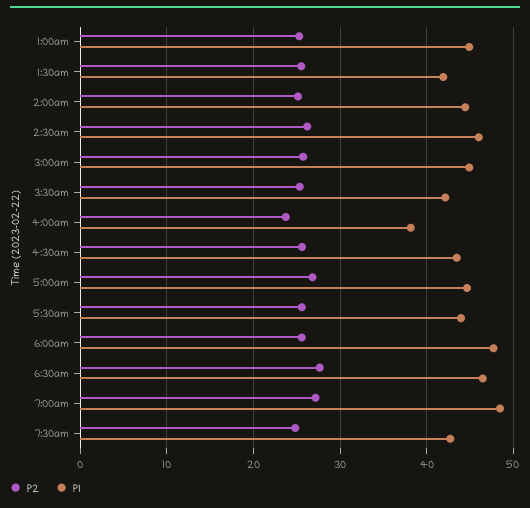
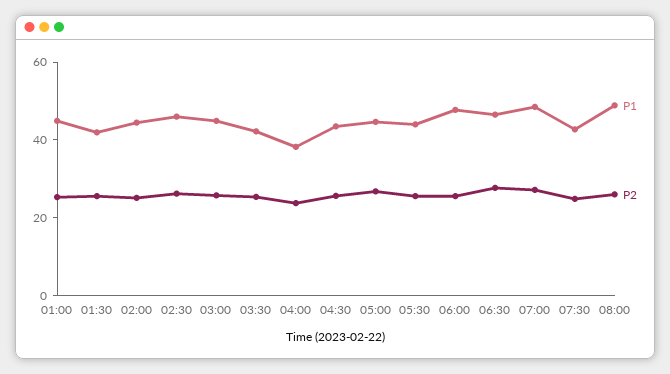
P1, 08:00: none -> 50
P2, 08:00: none -> 25

